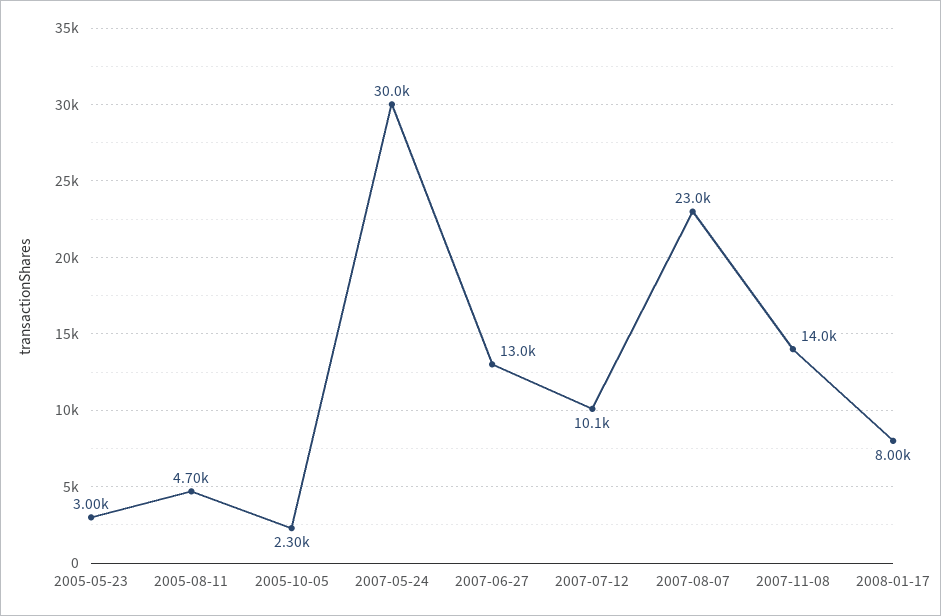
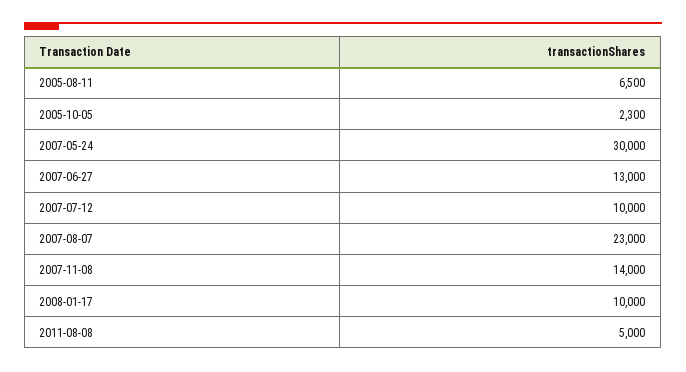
2005-05-23: 3000 -> none
2005-08-11: 4700 -> 6500
2007-07-12: 10100 -> 10000
2008-01-17: 8000 -> 10000
2011-08-08: none -> 5000

